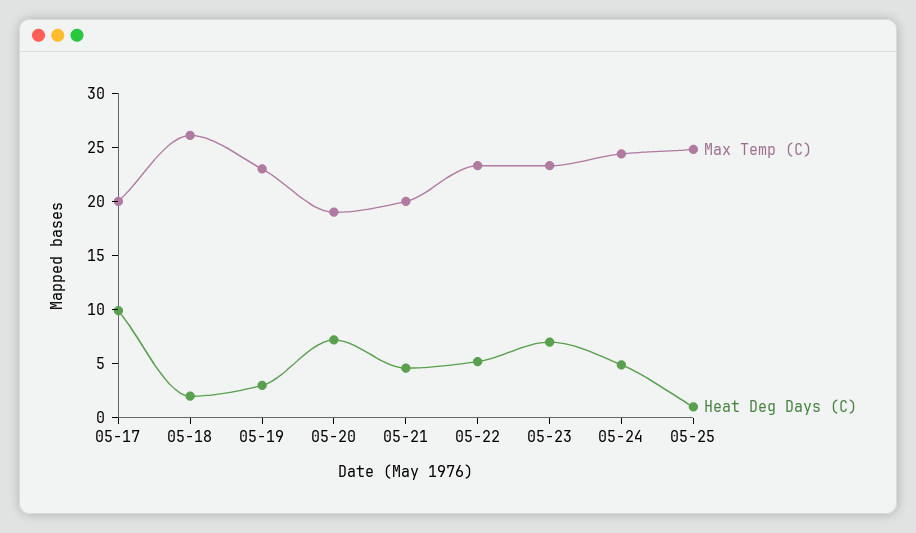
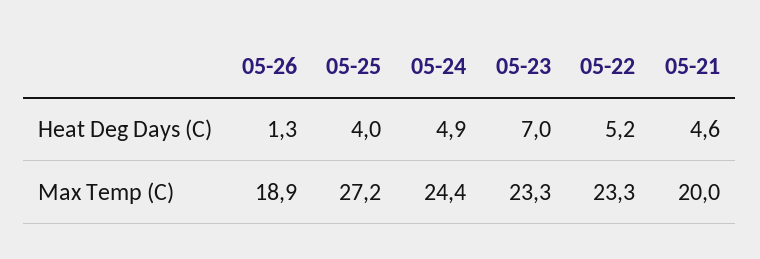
Max Temp (C), 05-17: 20 -> none
Heat Deg Days (C), 05-17: 10 -> none
Max Temp (C), 05-18: 26 -> none
Heat Deg Days (C), 05-18: 2 -> none
Max Temp (C), 05-19: 23 -> none
Heat Deg Days (C), 05-19: 3 -> none
Max Temp (C), 05-20: 19 -> none
Heat Deg Days (C), 05-20: 7 -> none
Max Temp (C), 05-25: 25 -> 27.2
Heat Deg Days (C), 05-25: 1 -> 4
Heat Deg Days (C), 05-26: none -> 1.3
Max Temp (C), 05-26: none -> 18.9

